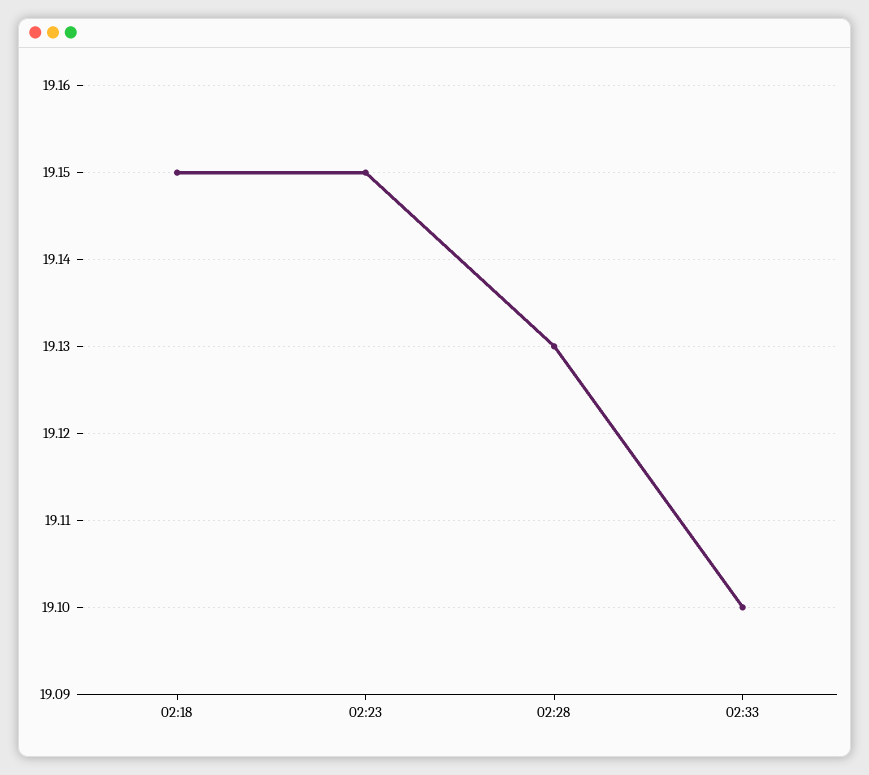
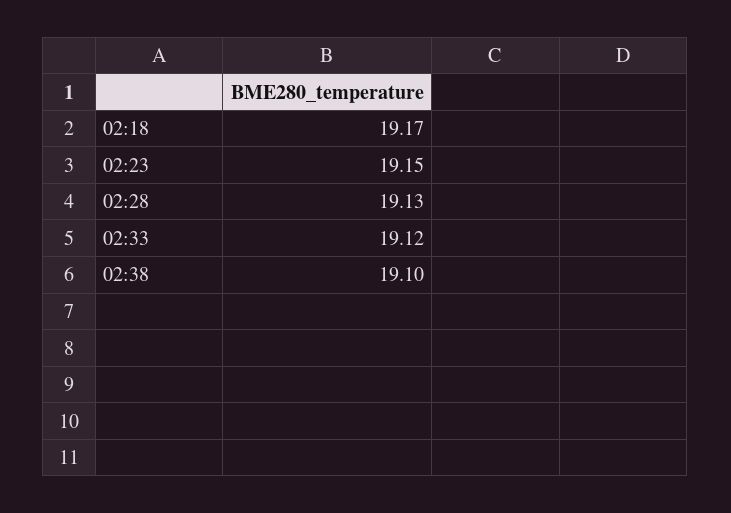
02:18: 19.15 -> 19.17
02:33: 19.1 -> 19.12
02:38: none -> 19.1

